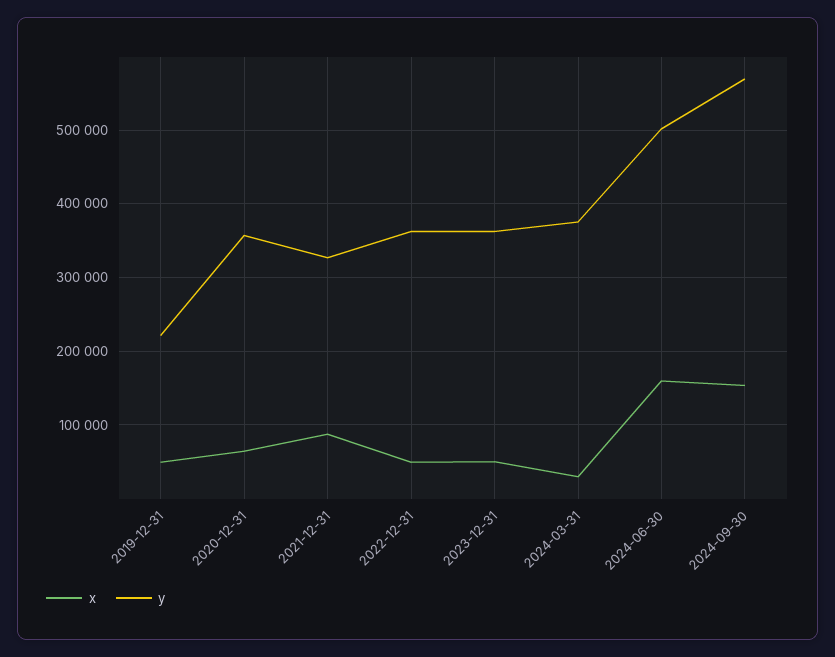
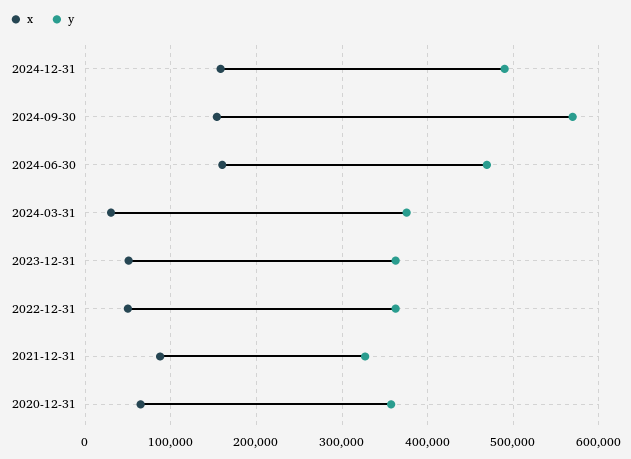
x, 2019-12-31: 50000 -> none
y, 2019-12-31: 220000 -> none
y, 2024-06-30: 500000 -> 470000
x, 2024-12-31: none -> 160000
y, 2024-12-31: none -> 490000

